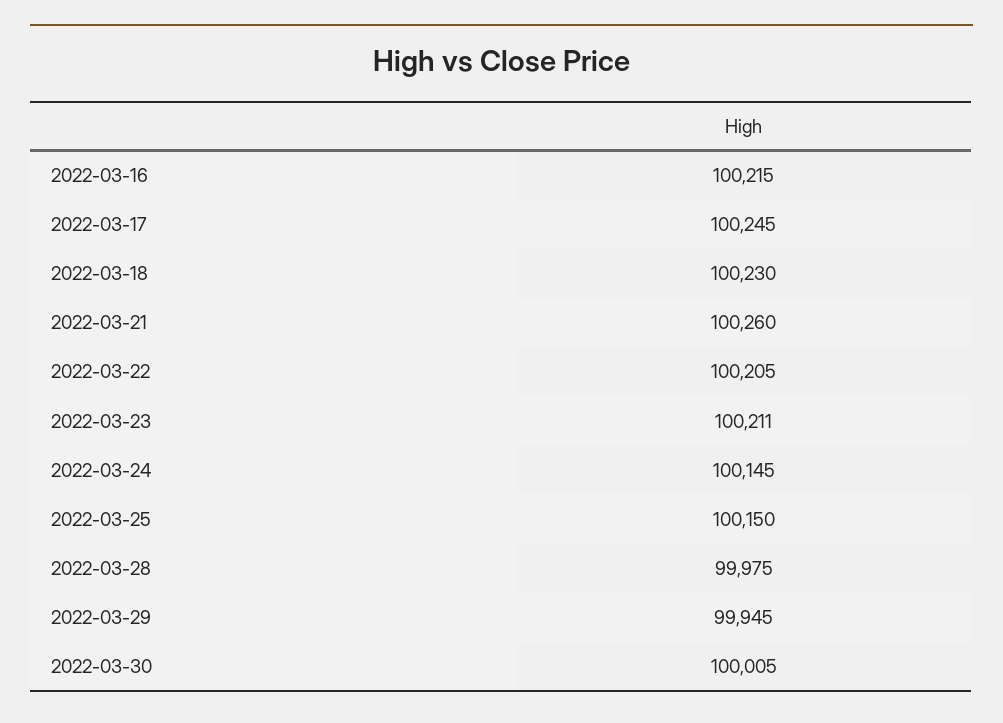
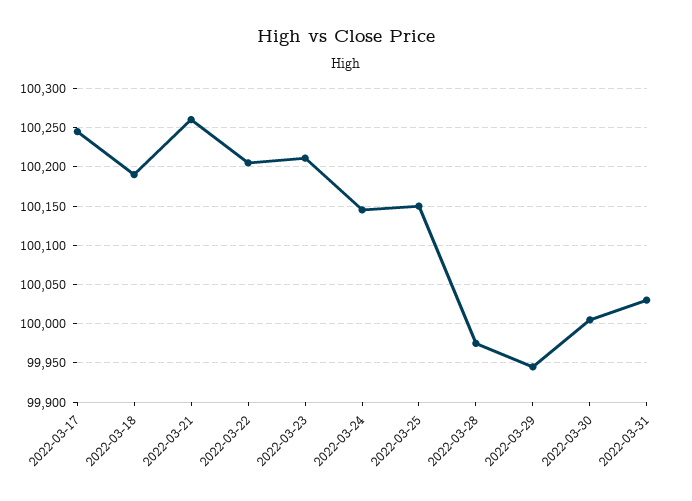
2022-03-16: 100215 -> none
2022-03-18: 100230 -> 100190
2022-03-31: none -> 100030

